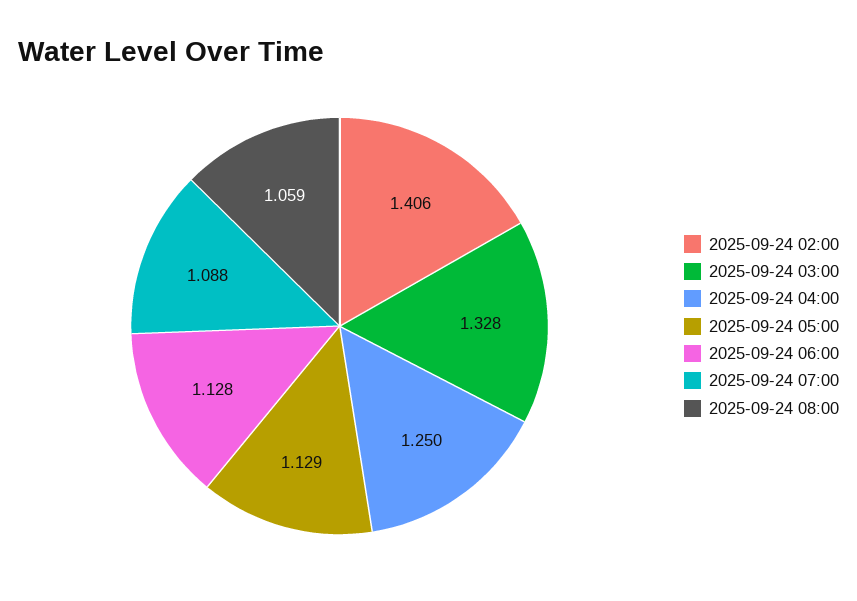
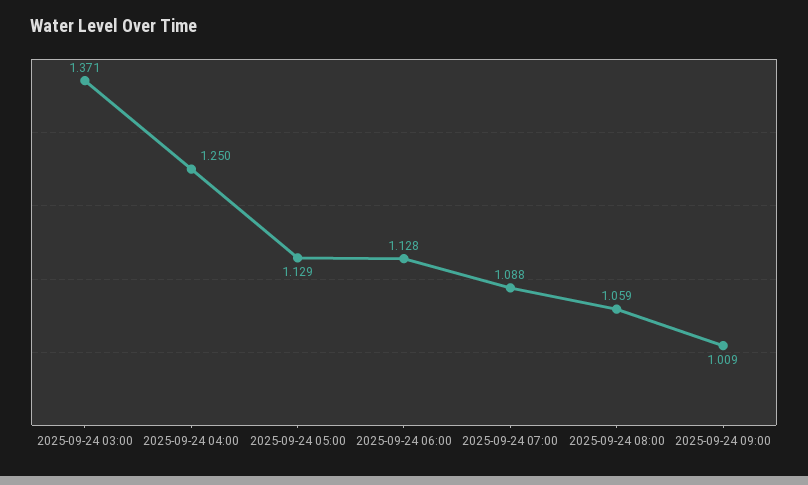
2025-09-24 02:00: 1.406 -> none
2025-09-24 03:00: 1.328 -> 1.371
2025-09-24 09:00: none -> 1.009

